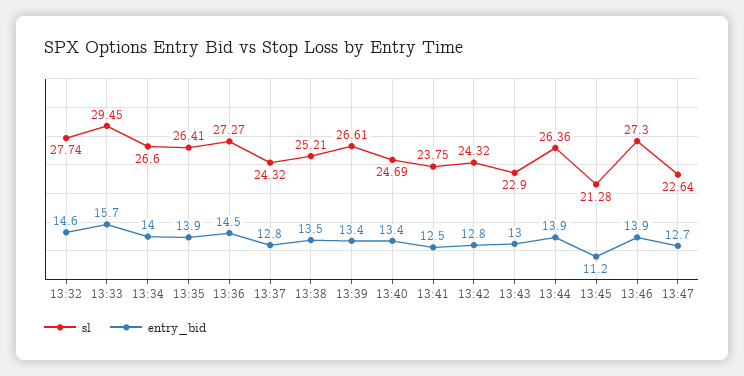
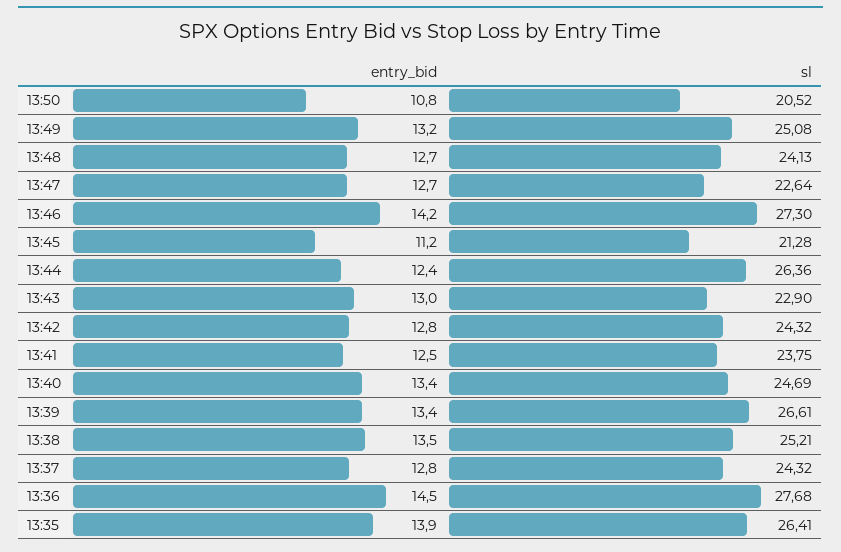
sl, 13:32: 27.74 -> none
entry_bid, 13:32: 14.6 -> none
sl, 13:33: 29.45 -> none
entry_bid, 13:33: 15.7 -> none
sl, 13:34: 26.6 -> none
entry_bid, 13:34: 14 -> none
sl, 13:36: 27.27 -> 27.68
entry_bid, 13:44: 13.9 -> 12.4
entry_bid, 13:46: 13.9 -> 14.2
entry_bid, 13:50: none -> 10.8
sl, 13:50: none -> 20.52
entry_bid, 13:49: none -> 13.2
sl, 13:49: none -> 25.08
entry_bid, 13:48: none -> 12.7
sl, 13:48: none -> 24.13

